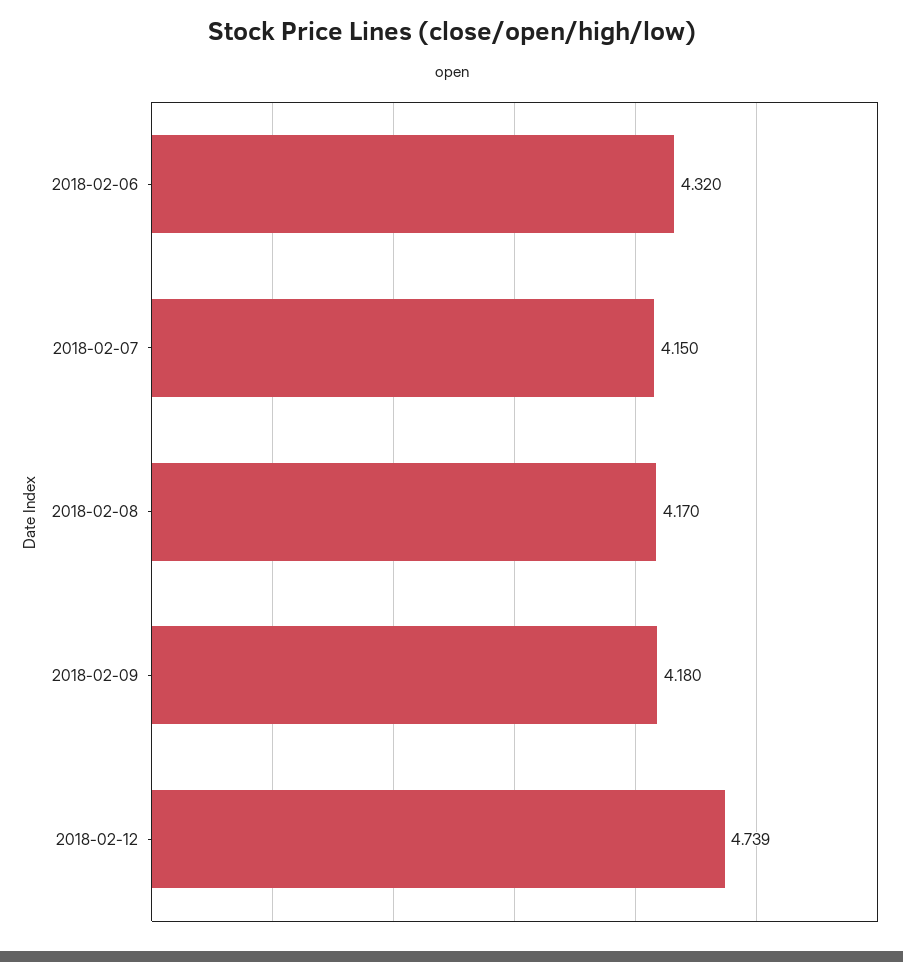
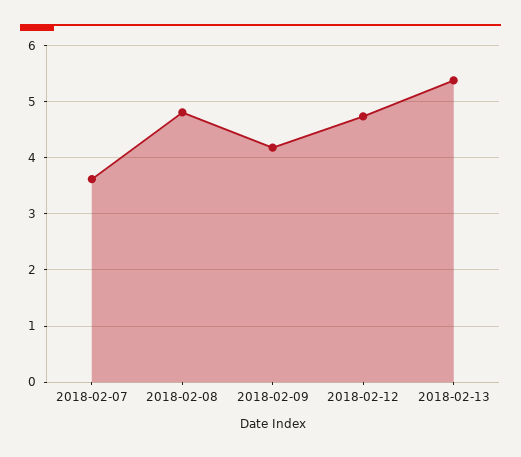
2018-02-06: 4.32 -> none
2018-02-07: 4.15 -> 3.6
2018-02-08: 4.17 -> 4.8
2018-02-13: none -> 5.4

